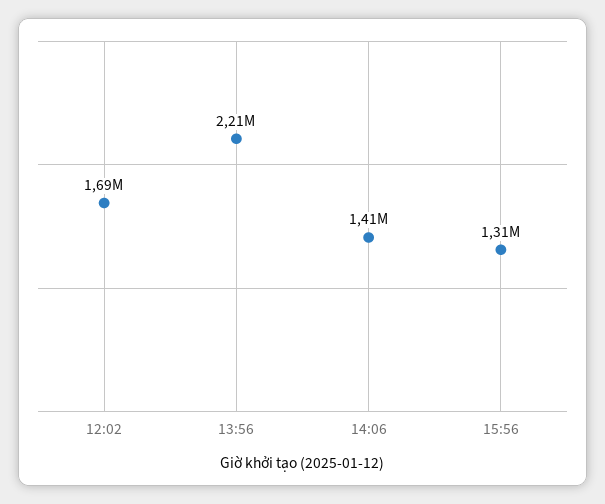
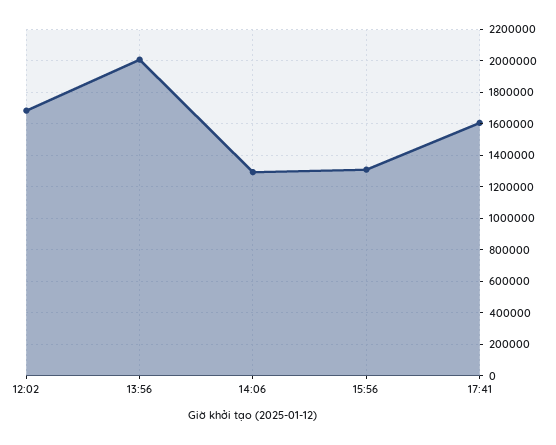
13:56: 2210000 -> 2000000
14:06: 1410000 -> 1300000
17:41: none -> 1600000

